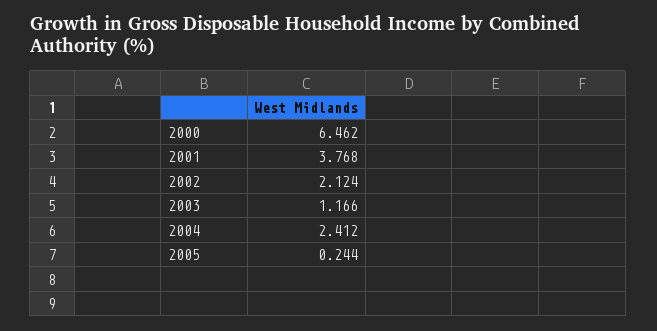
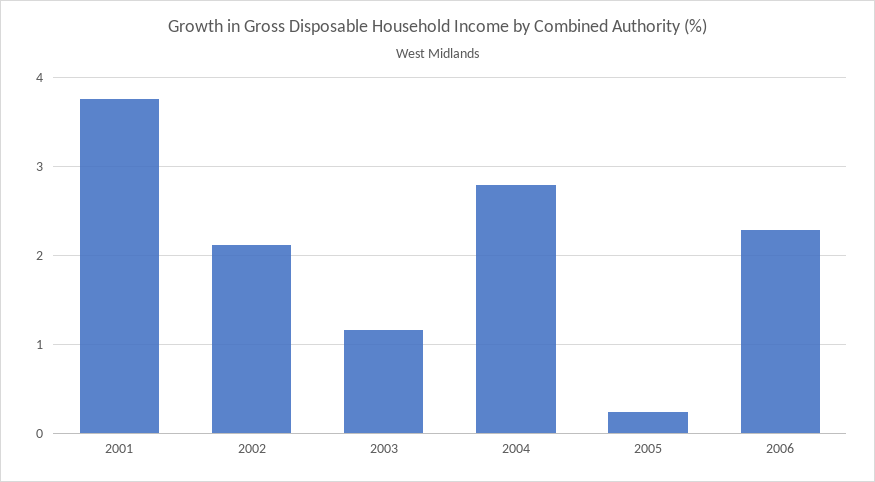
2000: 6.462 -> none
2004: 2.412 -> 2.8
2006: none -> 2.3

